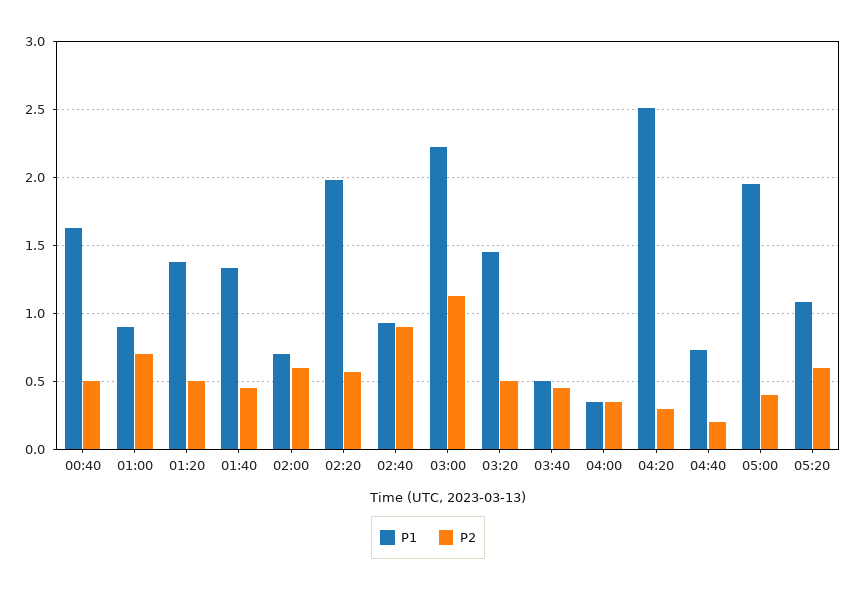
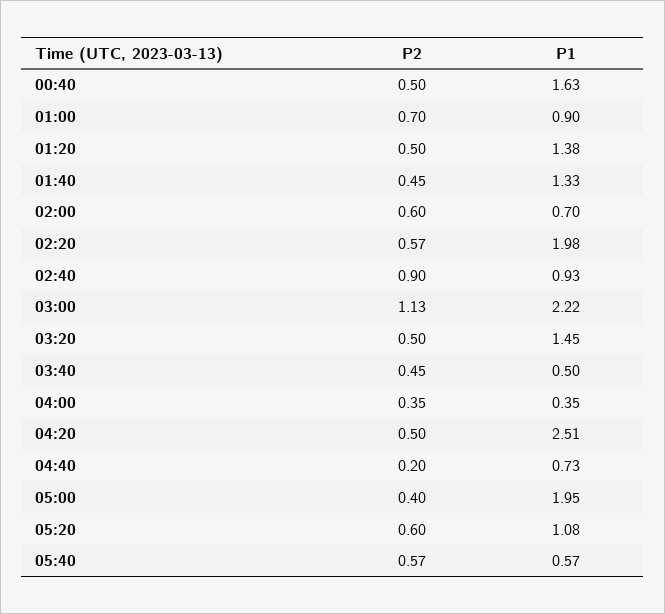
P2, 04:20: 0.3 -> 0.5
P2, 05:40: none -> 0.57
P1, 05:40: none -> 0.57

